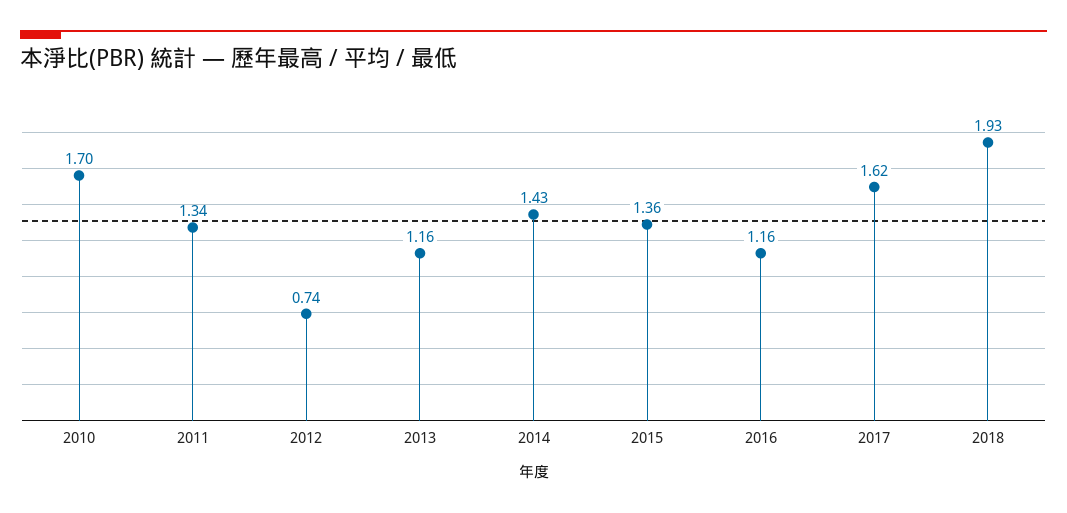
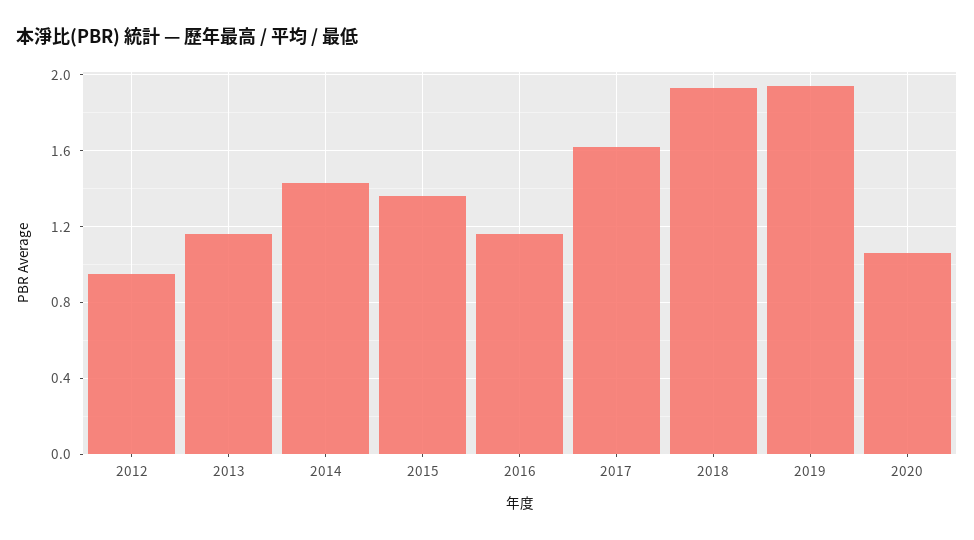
2010: 1.7 -> none
2011: 1.34 -> none
2012: 0.74 -> 0.95
2019: none -> 1.95
2020: none -> 1.05

